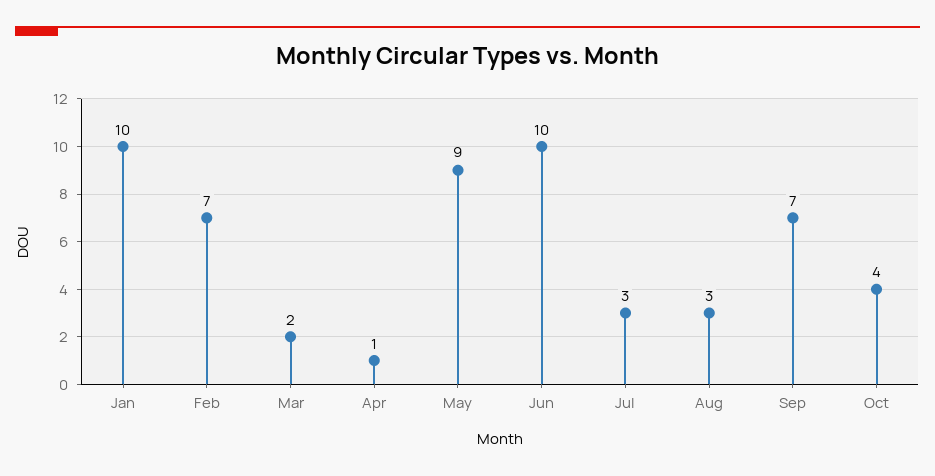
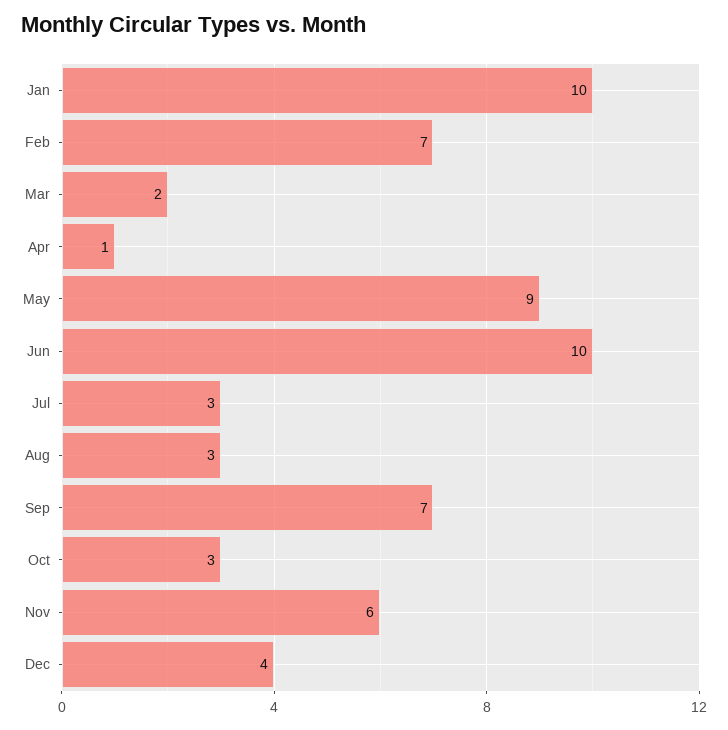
Oct: 4 -> 3
Nov: none -> 6
Dec: none -> 4

